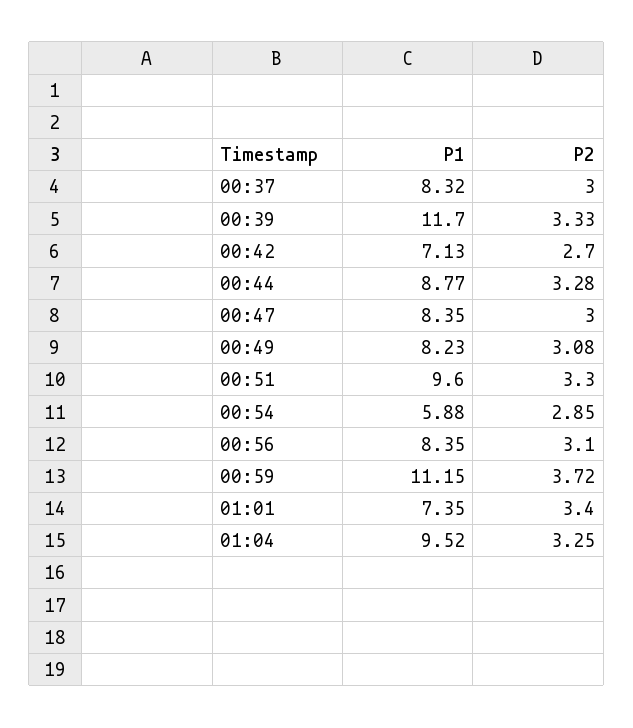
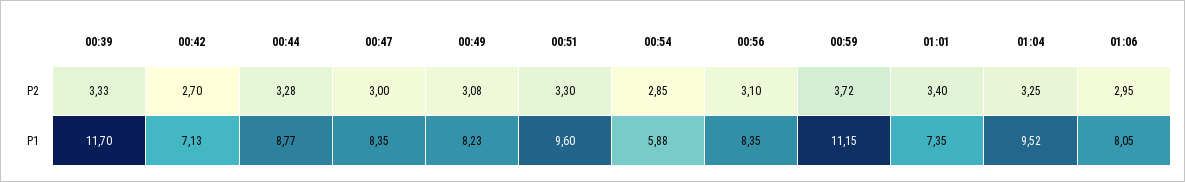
P1, 00:37: 8.32 -> none
P2, 00:37: 3 -> none
P2, 01:06: none -> 2.95
P1, 01:06: none -> 8.05

